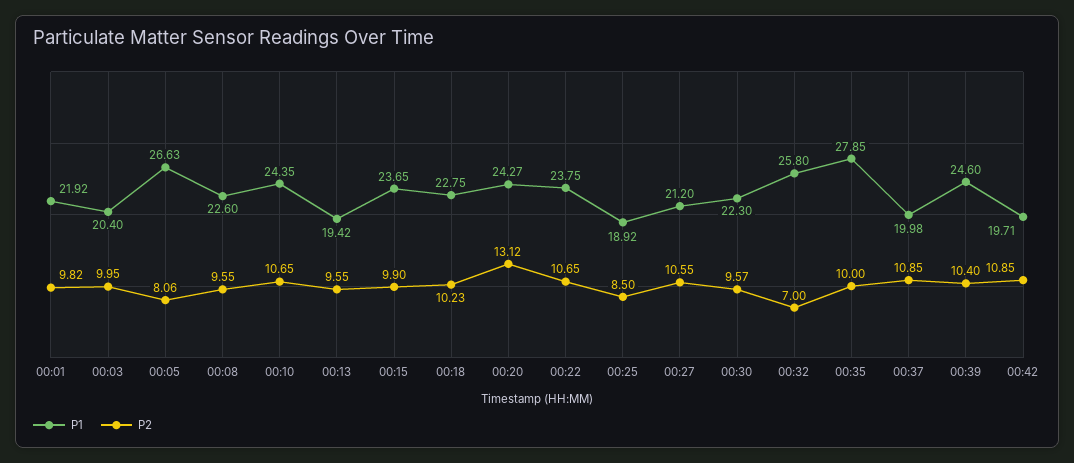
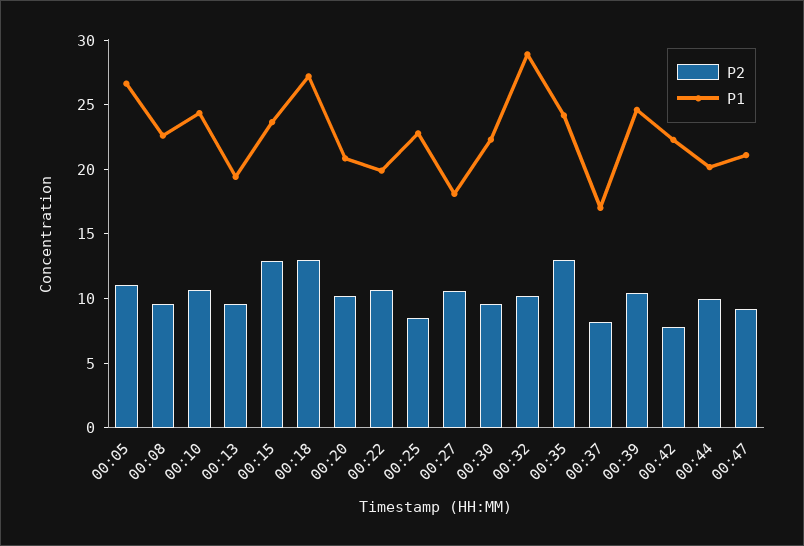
P1, 00:01: 21.92 -> none
P2, 00:01: 9.82 -> none
P1, 00:03: 20.4 -> none
P2, 00:03: 9.95 -> none
P2, 00:05: 8.06 -> 11
P2, 00:15: 9.9 -> 13
P1, 00:18: 22.75 -> 27
P2, 00:18: 10.23 -> 13
P1, 00:20: 24.27 -> 21
P2, 00:20: 13.12 -> 10
P1, 00:22: 23.75 -> 20
P1, 00:25: 18.92 -> 23
P1, 00:27: 21.2 -> 18
P1, 00:32: 25.8 -> 29
P2, 00:32: 7 -> 10
P1, 00:35: 27.85 -> 24
P2, 00:35: 10 -> 13
P1, 00:37: 19.98 -> 17
P2, 00:37: 10.85 -> 8
P1, 00:42: 19.71 -> 22
P2, 00:42: 10.85 -> 8
P2, 00:44: none -> 10
P1, 00:44: none -> 20
P2, 00:47: none -> 9
P1, 00:47: none -> 21

